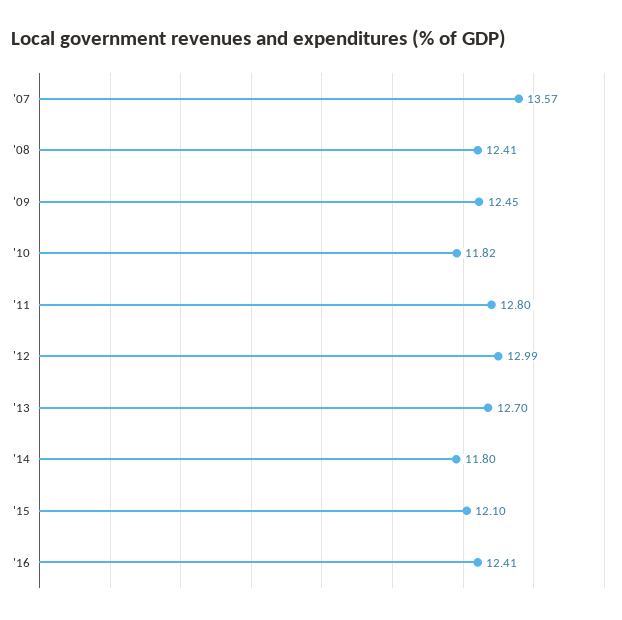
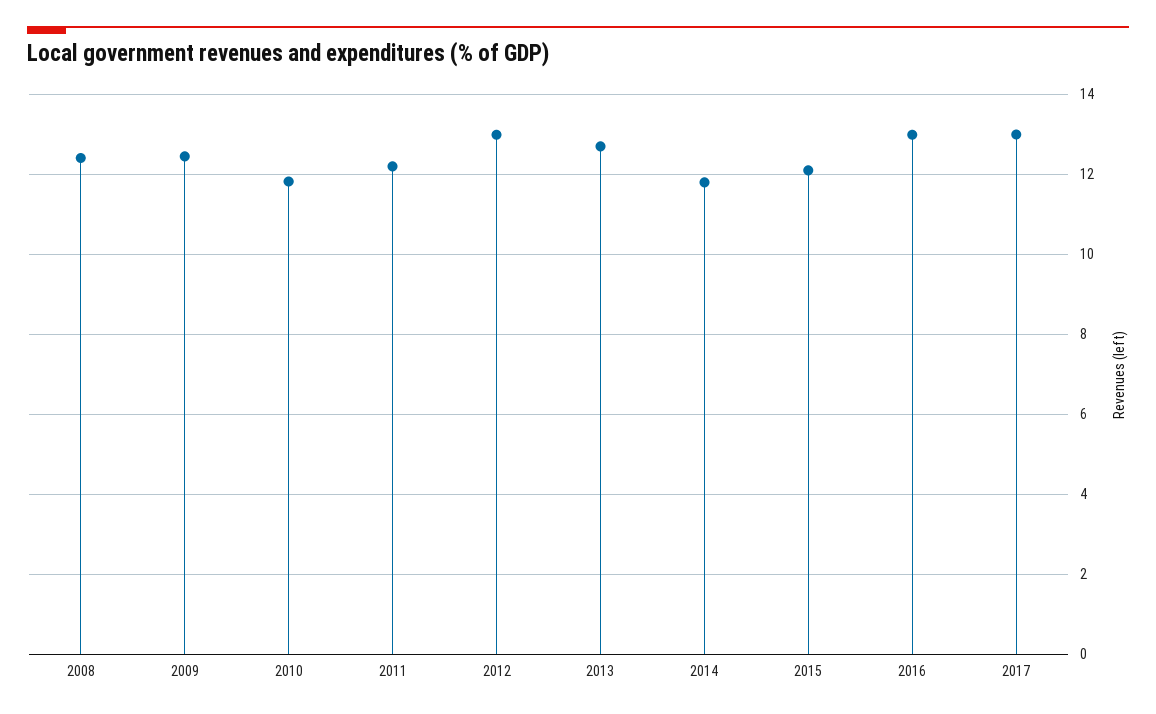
'07: 13.57 -> none
'11: 12.8 -> 12.2
'16: 12.41 -> 13
2017: none -> 13

